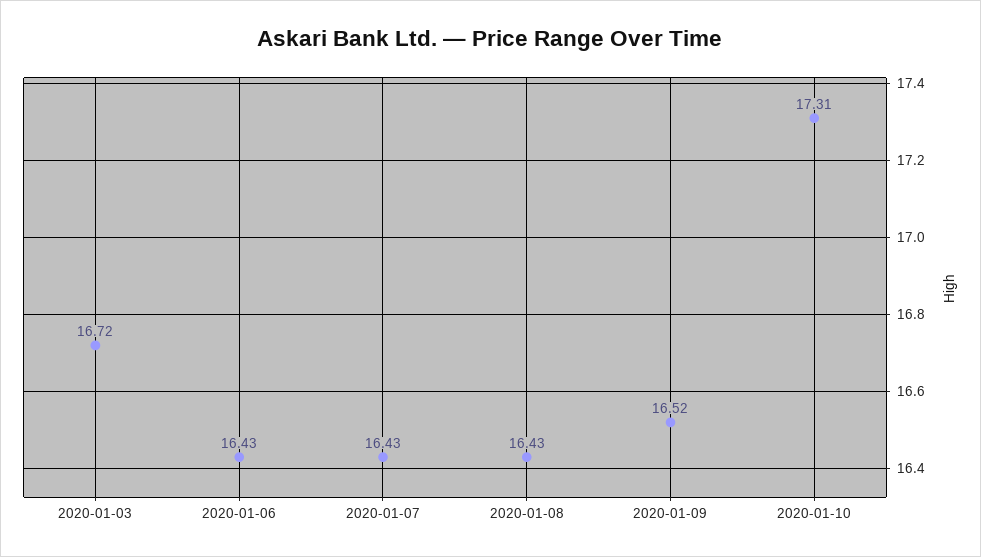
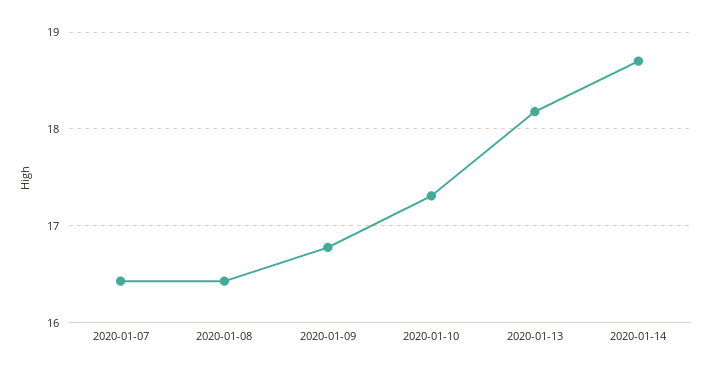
2020-01-03: 16.72 -> none
2020-01-06: 16.43 -> none
2020-01-09: 16.52 -> 16.8
2020-01-13: none -> 18.2
2020-01-14: none -> 18.7

